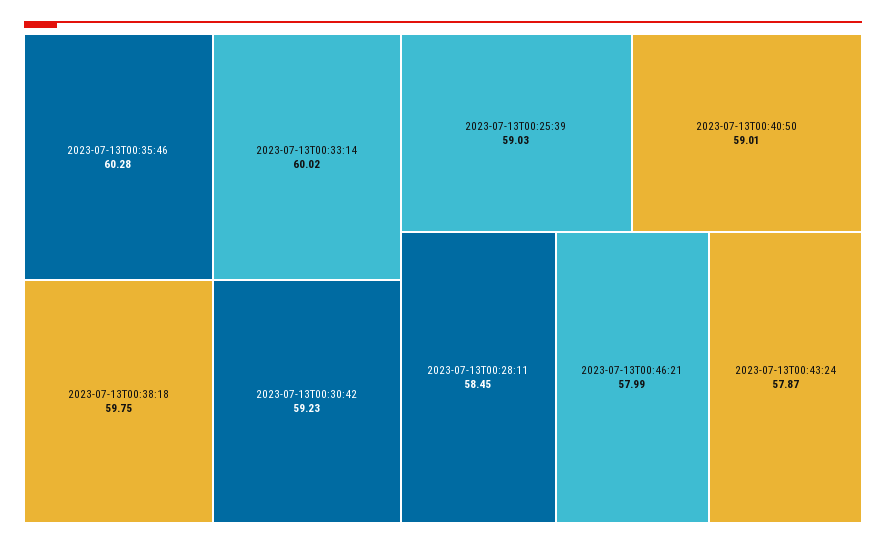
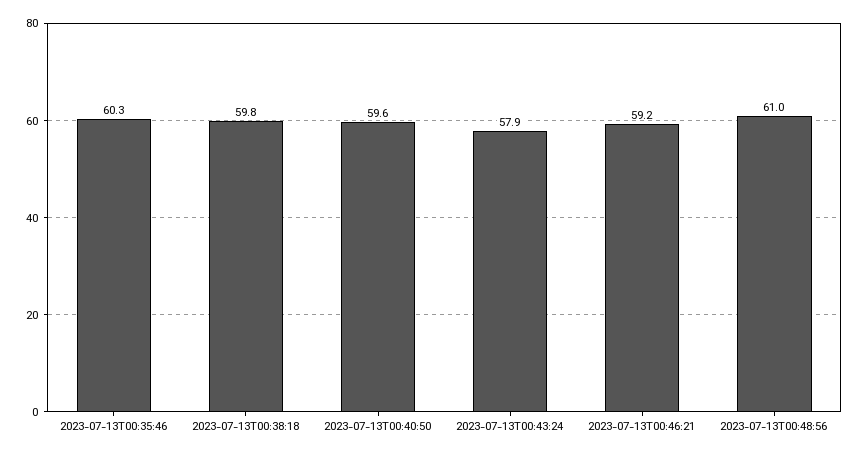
2023-07-13T00:33:14: 60.02 -> none
2023-07-13T00:30:42: 59.23 -> none
2023-07-13T00:25:39: 59.03 -> none
2023-07-13T00:40:50: 59.01 -> 59.6
2023-07-13T00:28:11: 58.45 -> none
2023-07-13T00:46:21: 57.99 -> 59.2
2023-07-13T00:48:56: none -> 61

